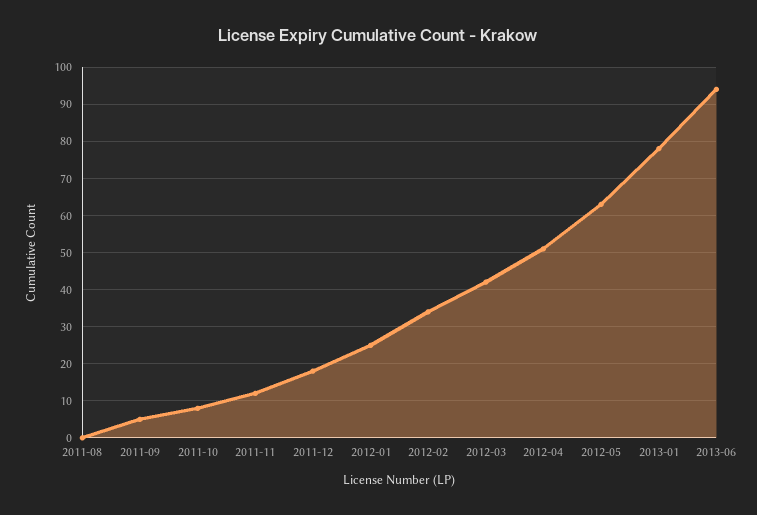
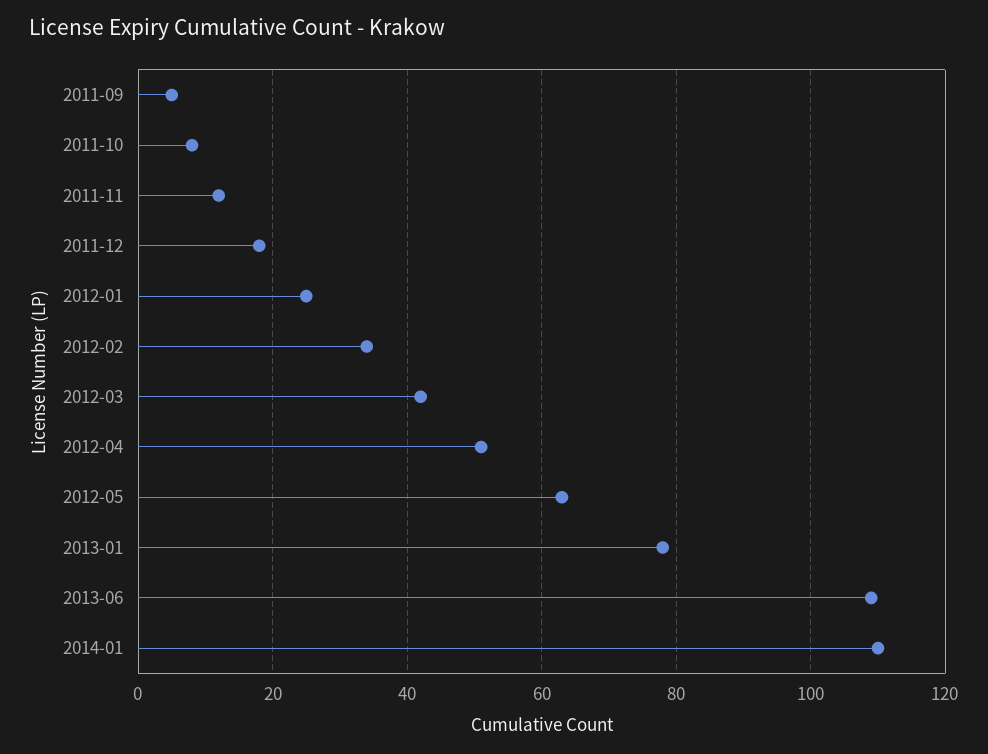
2011-08: 0 -> none
2013-06: 95 -> 110
2014-01: none -> 110

